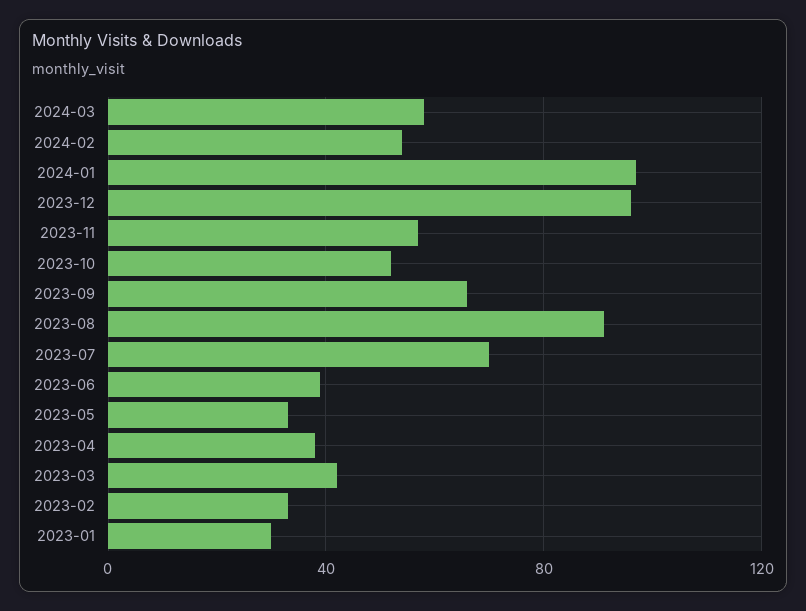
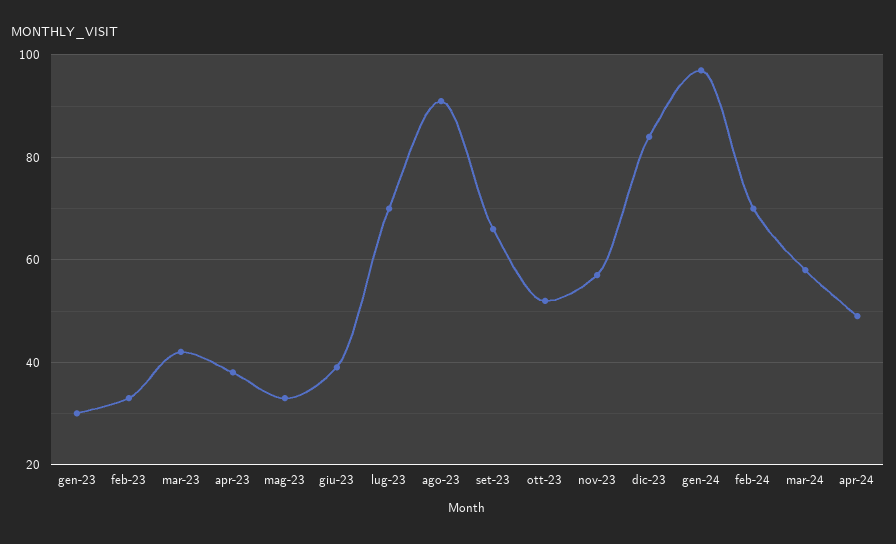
2024-02: 55 -> 70
2023-12: 95 -> 85
apr-24: none -> 50

